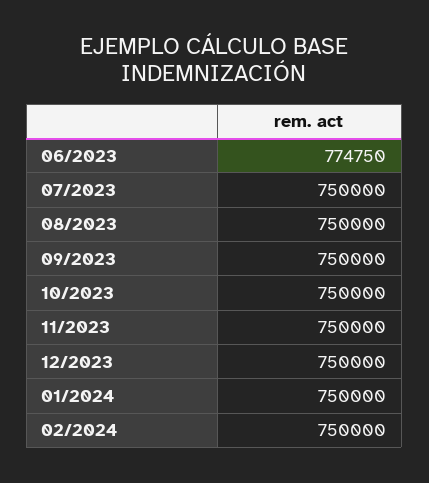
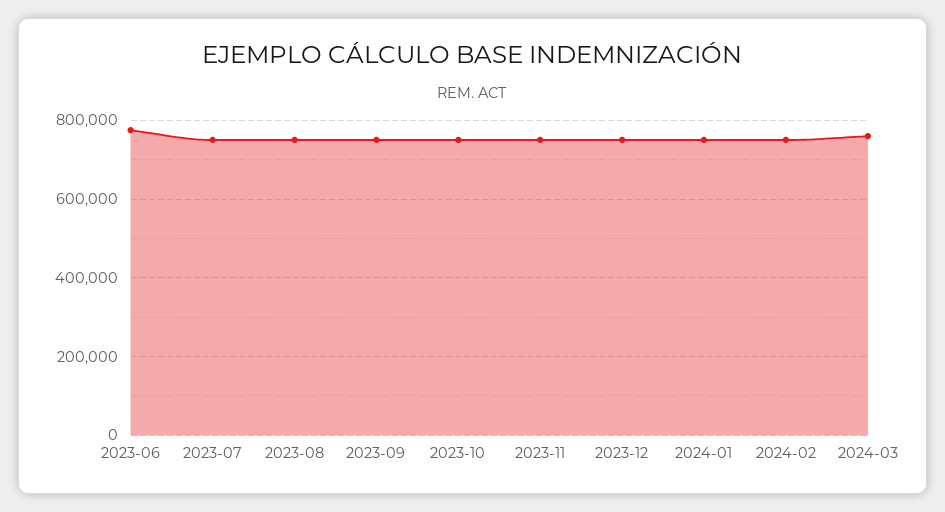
2024-03: none -> 760000

